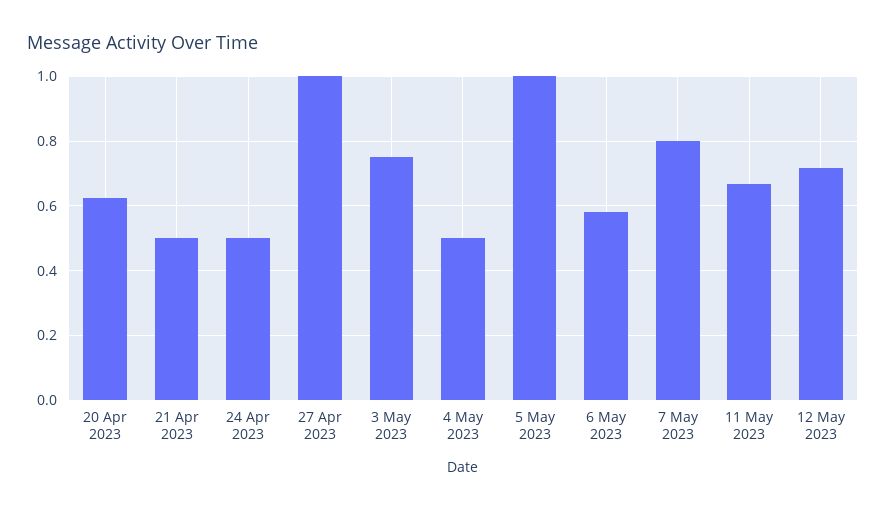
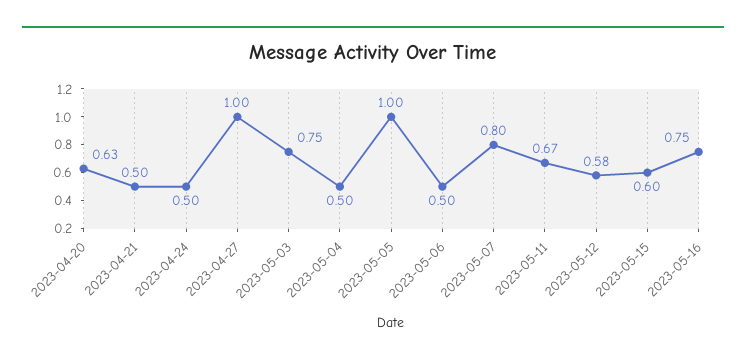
6 May 2023: 0.58 -> 0.5
12 May 2023: 0.72 -> 0.58
2023-05-15: none -> 0.6
2023-05-16: none -> 0.75

